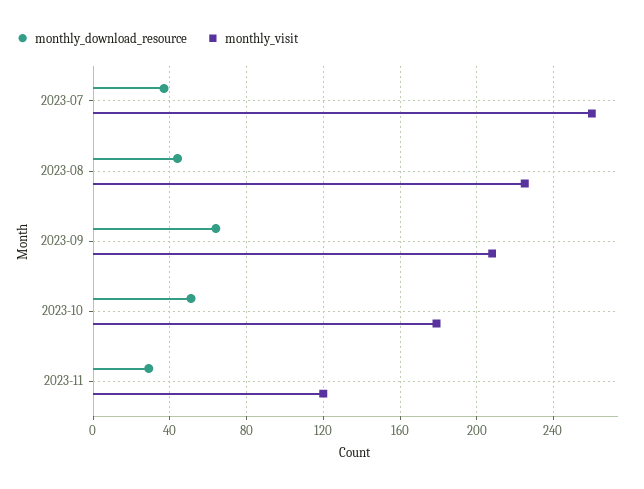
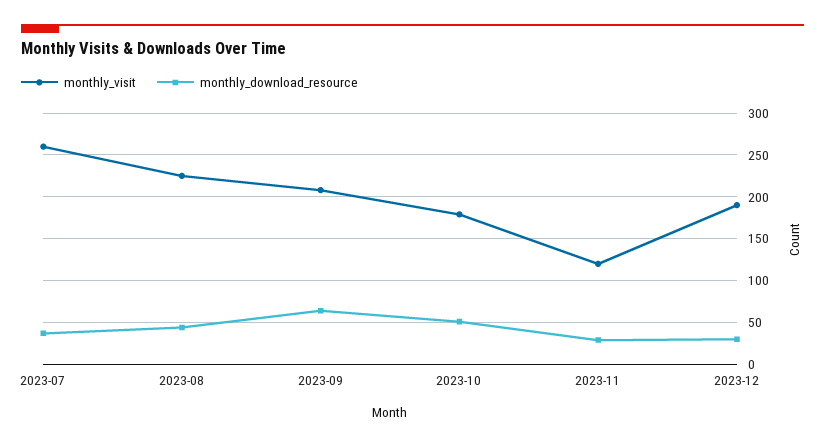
monthly_visit, 2023-12: none -> 190
monthly_download_resource, 2023-12: none -> 30

